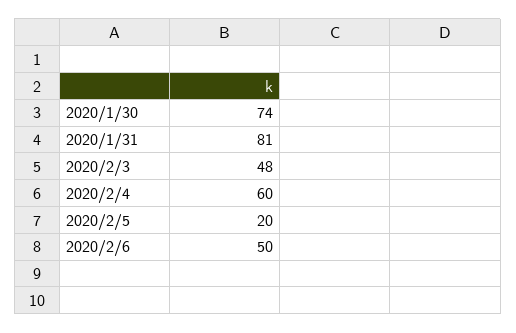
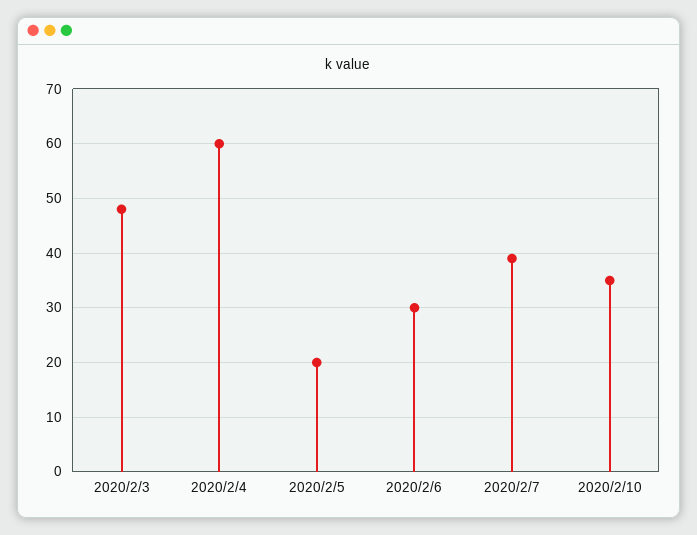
2020/1/30: 74 -> none
2020/1/31: 81 -> none
2020/2/6: 50 -> 30
2020/2/7: none -> 40
2020/2/10: none -> 35

